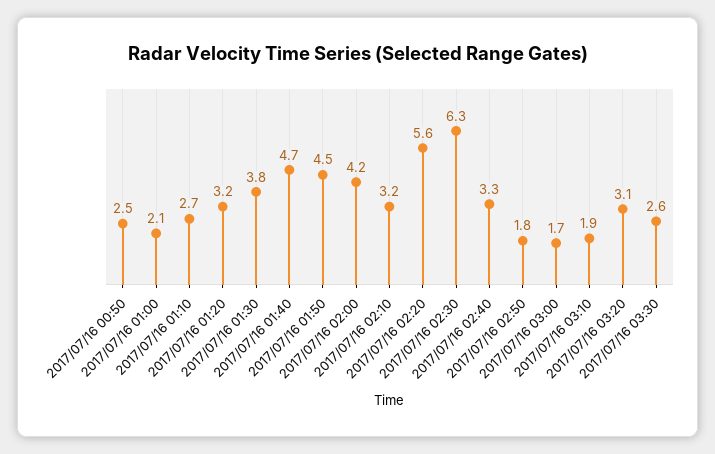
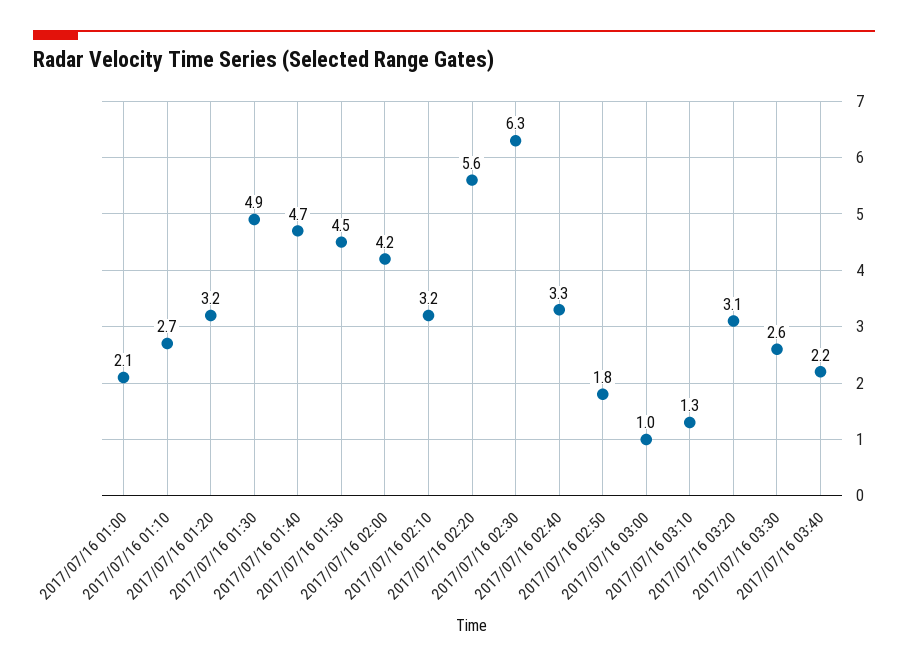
2017/07/16 00:50: 2.5 -> none
2017/07/16 01:30: 3.8 -> 4.9
2017/07/16 03:00: 1.7 -> 1
2017/07/16 03:10: 1.9 -> 1.3
2017/07/16 03:40: none -> 2.2

